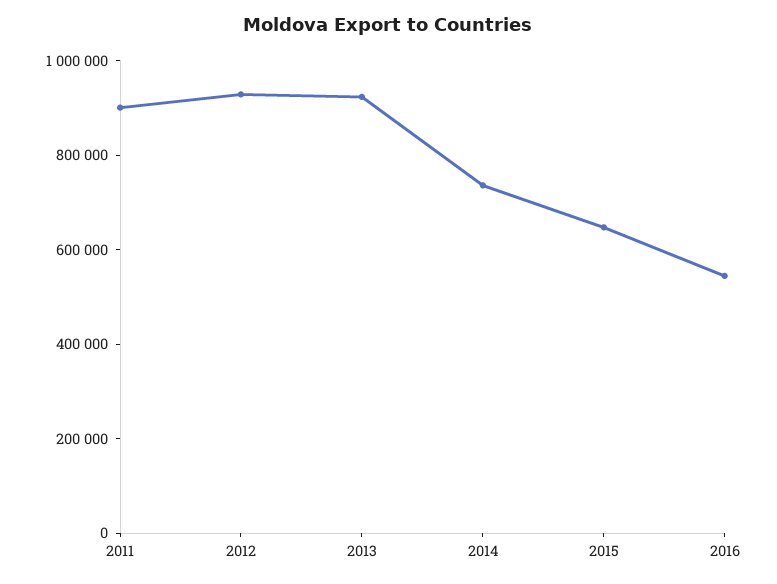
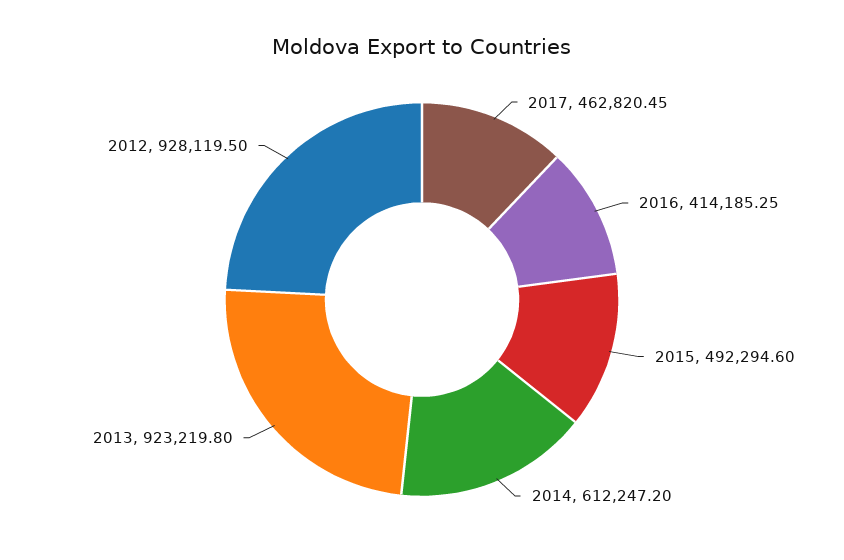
2011: 900000 -> none
2014: 750000 -> 612247.2
2015: 650000 -> 492294.6
2016: 550000 -> 414185.25
2017: none -> 462820.45

